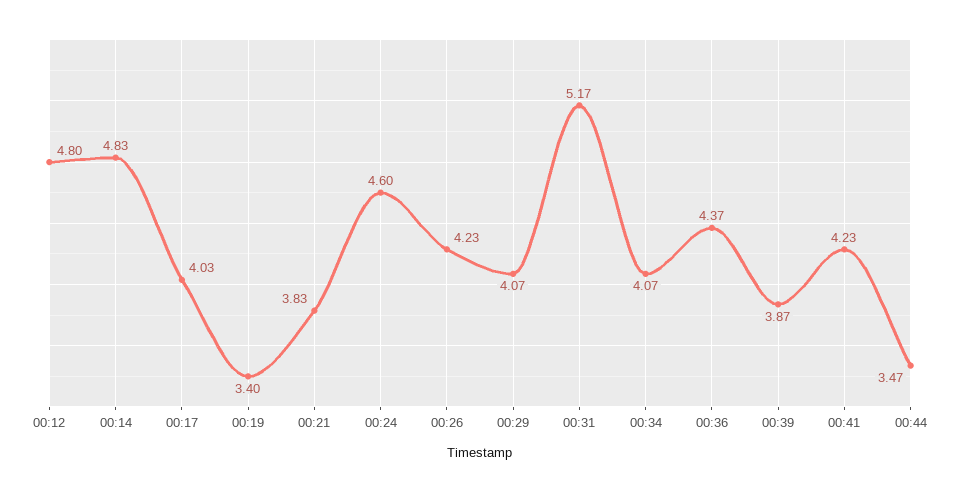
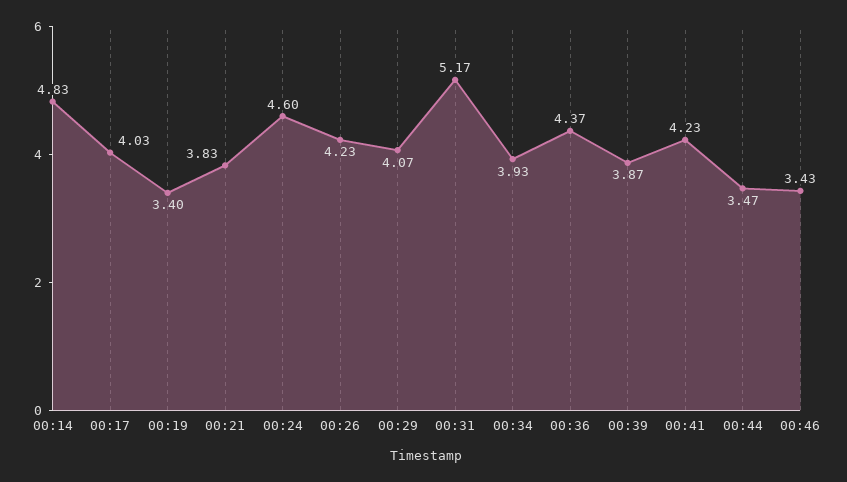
00:12: 4.8 -> none
00:34: 4.07 -> 3.93
00:46: none -> 3.43

